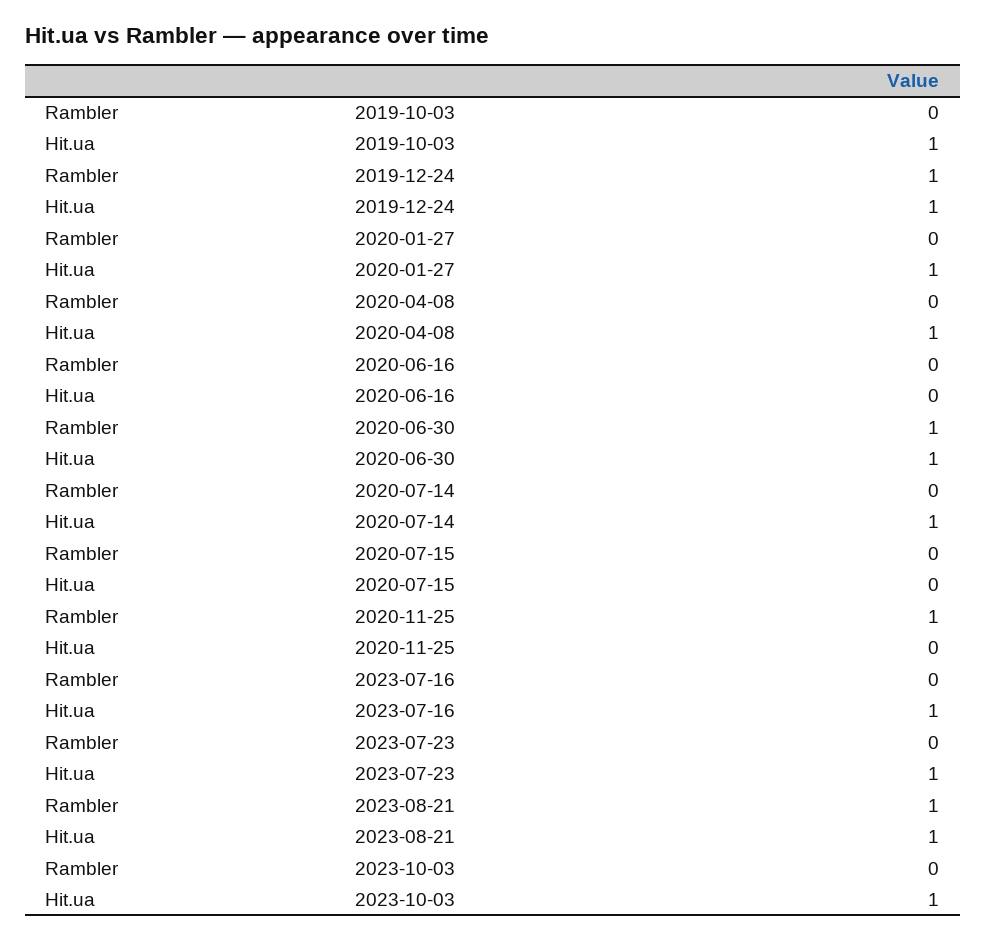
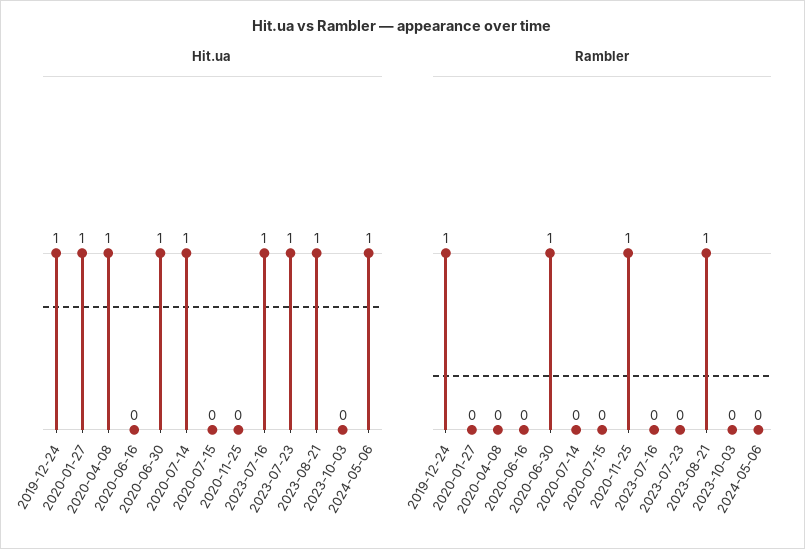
Rambler, 2019-10-03: 0 -> none
Hit.ua, 2019-10-03: 1 -> none
Hit.ua, 2023-10-03: 1 -> 0
Hit.ua, 2024-05-06: none -> 1
Rambler, 2024-05-06: none -> 0

